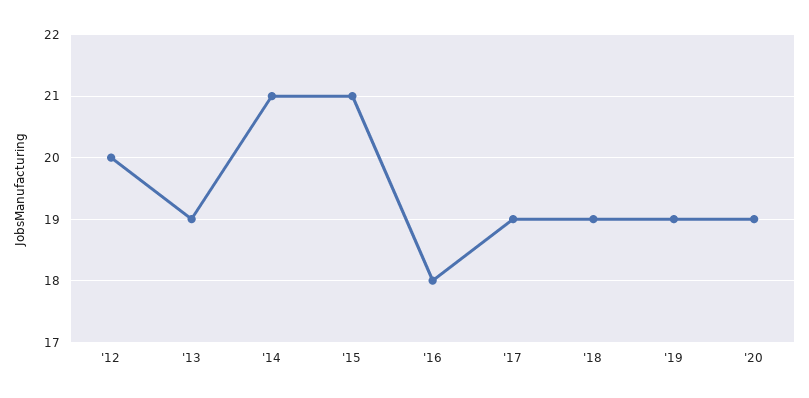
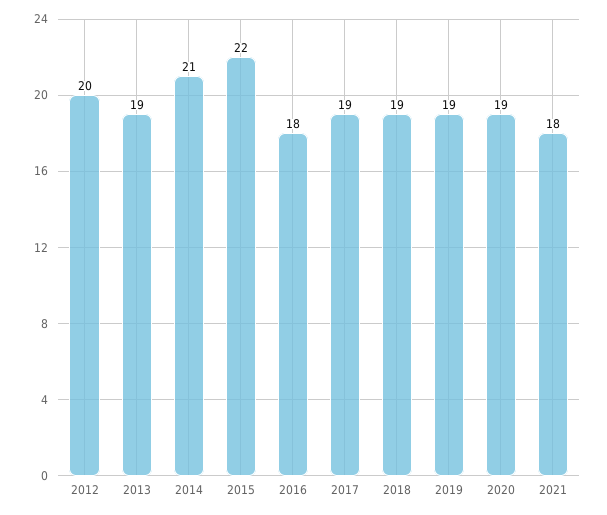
'15: 21 -> 22
2021: none -> 18

